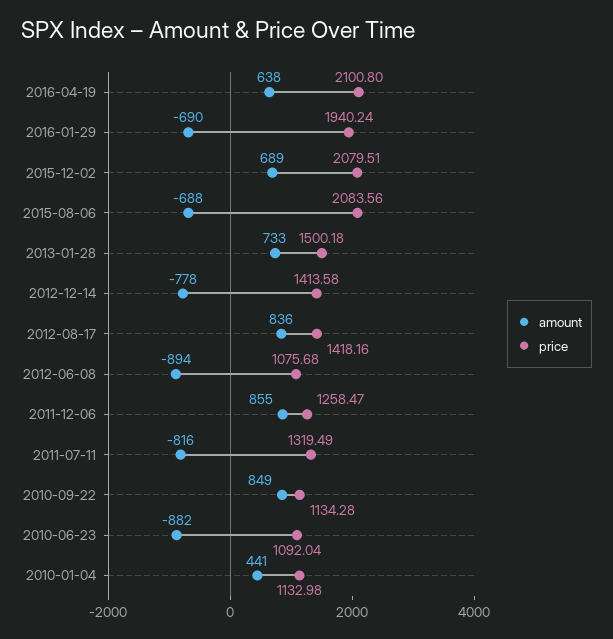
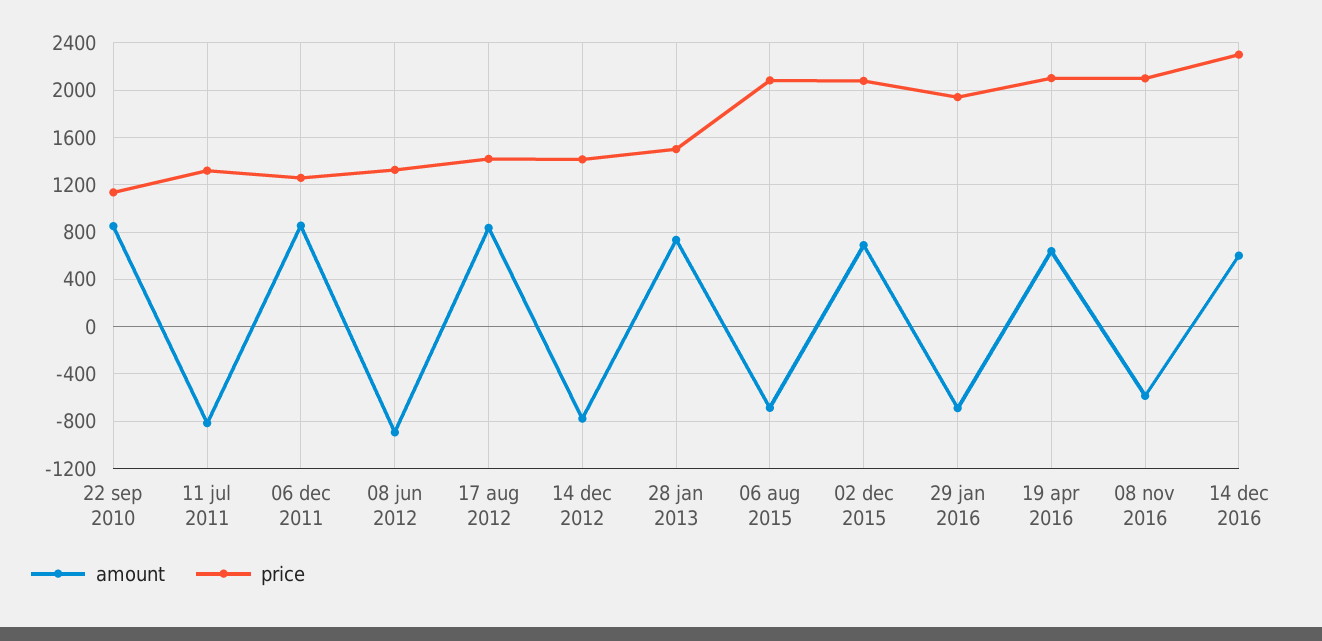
price, 2012-06-08: 1075.68 -> 1300
amount, 2010-06-23: -882 -> none
price, 2010-06-23: 1092.04 -> none
amount, 2010-01-04: 441 -> none
price, 2010-01-04: 1132.98 -> none
amount, 08 nov 2016: none -> -600
price, 08 nov 2016: none -> 2100
amount, 14 dec 2016: none -> 600
price, 14 dec 2016: none -> 2300

